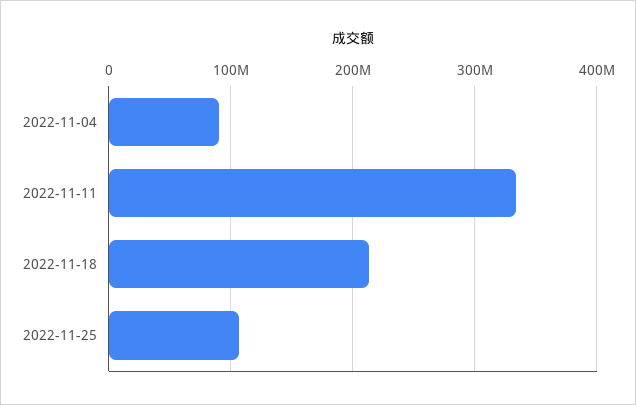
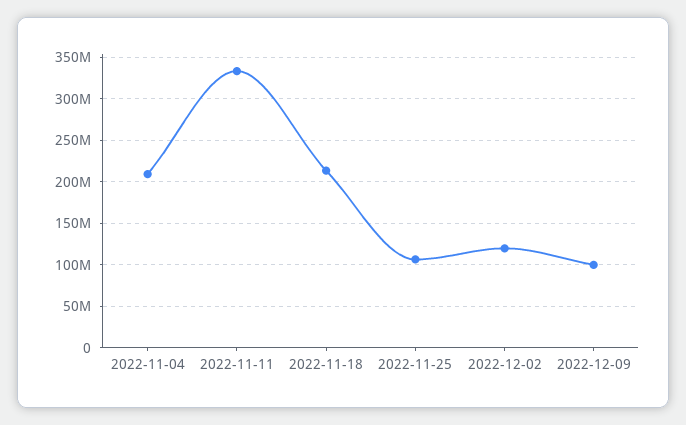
2022-11-04: 90000000 -> 210000000
2022-12-02: none -> 120000000
2022-12-09: none -> 100000000

